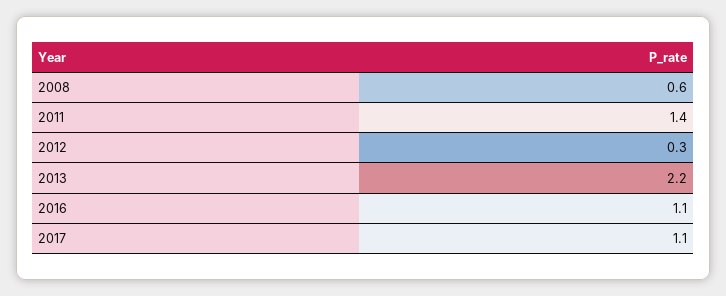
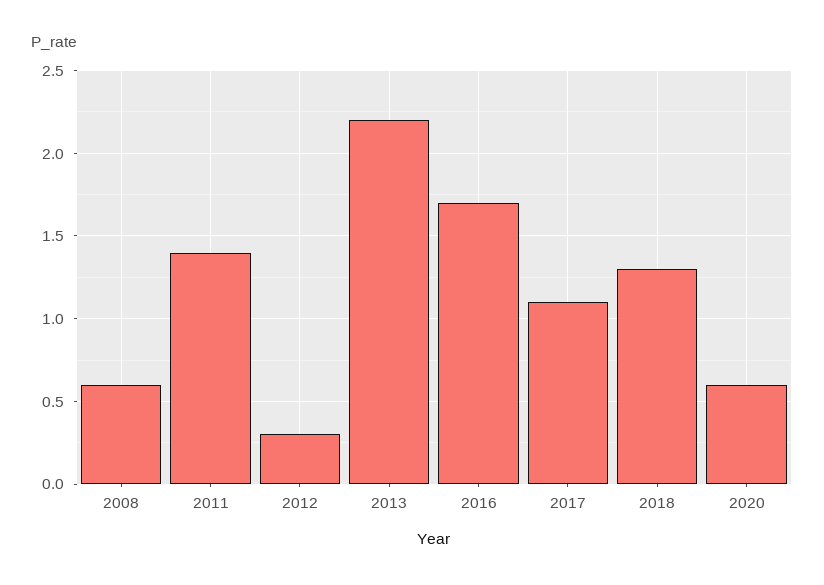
2016: 1.1 -> 1.7
2018: none -> 1.3
2020: none -> 0.6

